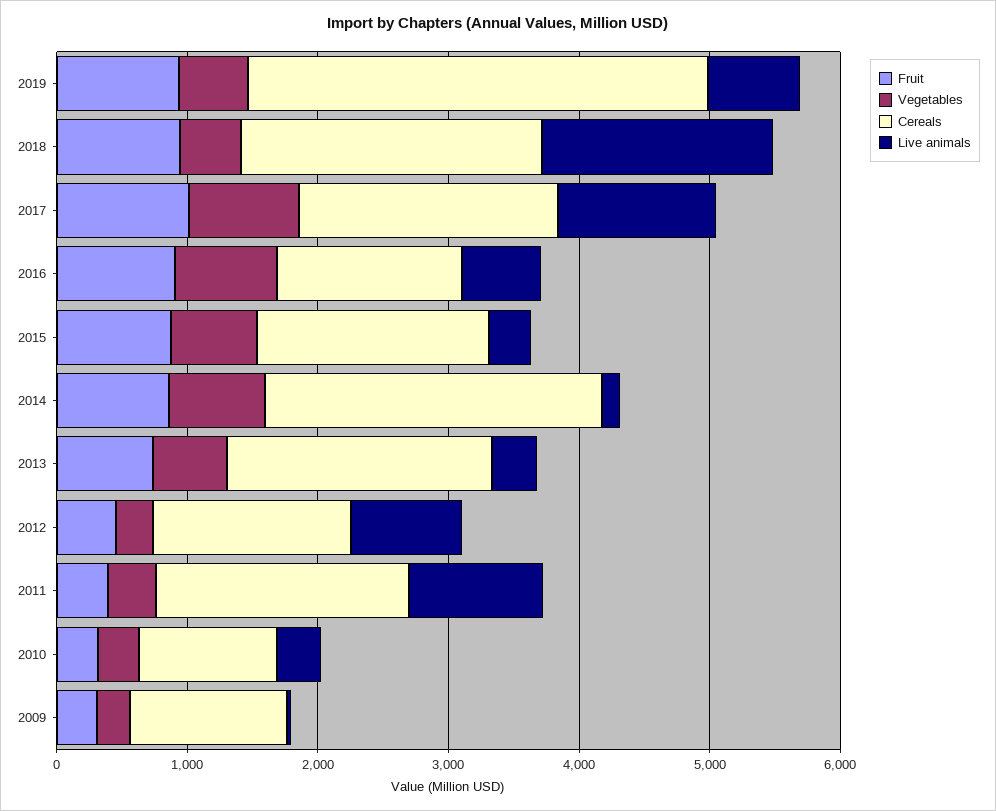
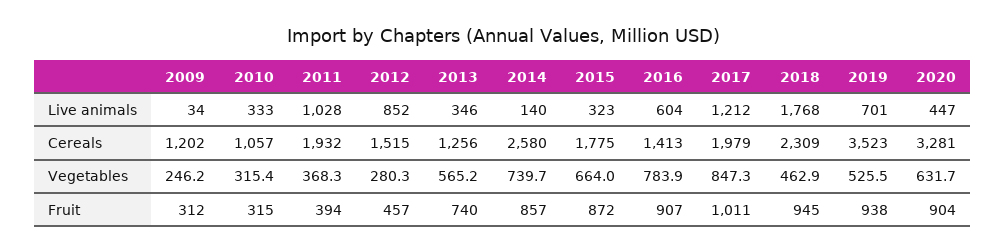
Cereals, 2013: 2000 -> 1256
Live animals, 2020: none -> 447
Cereals, 2020: none -> 3281
Vegetables, 2020: none -> 631.7
Fruit, 2020: none -> 904

